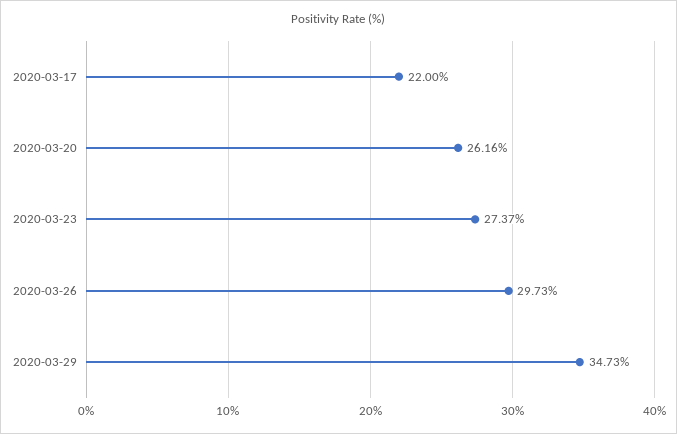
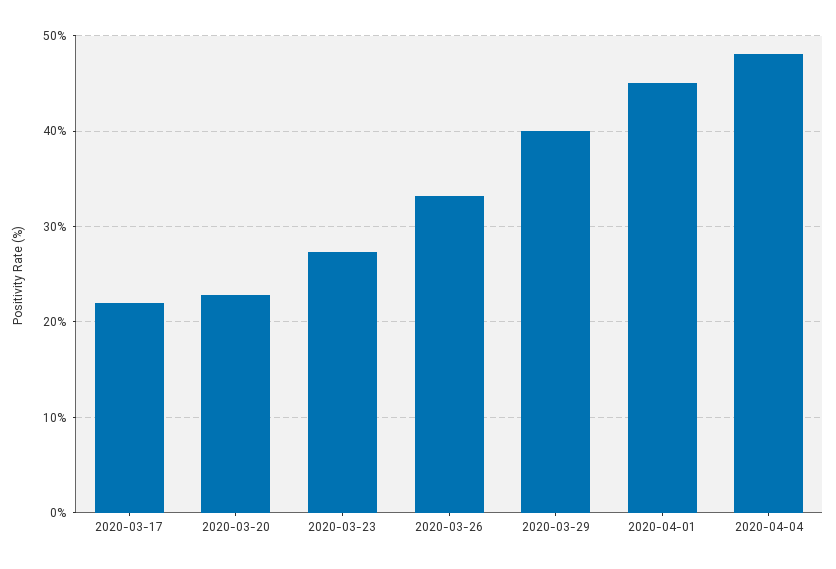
2020-03-20: 26.16 -> 23
2020-03-26: 29.73 -> 33
2020-03-29: 34.73 -> 40
2020-04-01: none -> 45
2020-04-04: none -> 48

